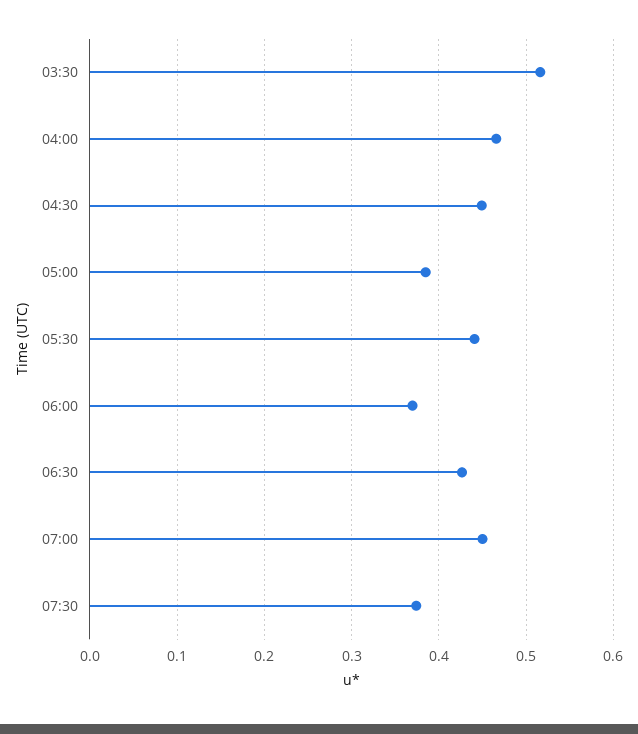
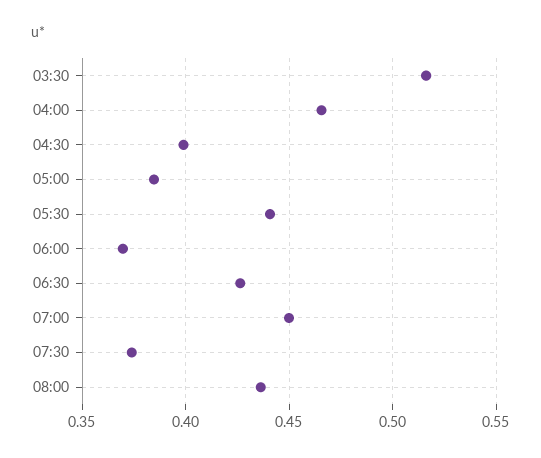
04:30: 0.45 -> 0.4
08:00: none -> 0.435

